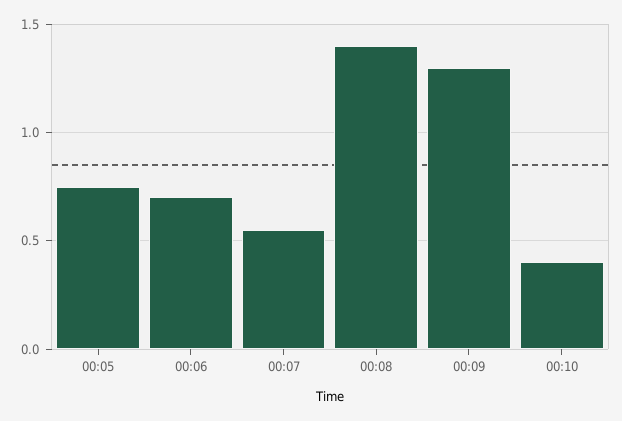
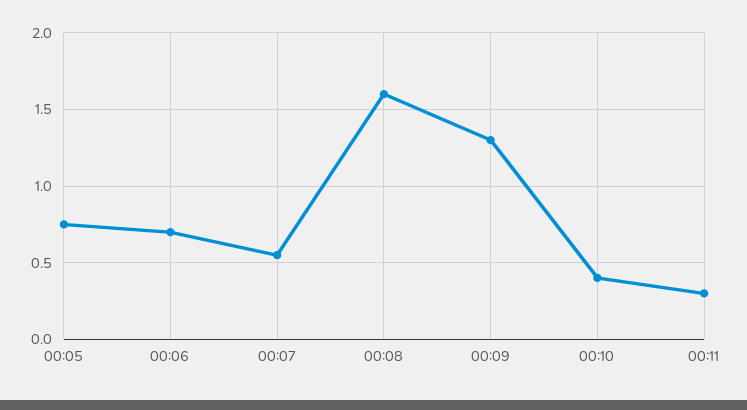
00:08: 1.4 -> 1.6
00:11: none -> 0.3

